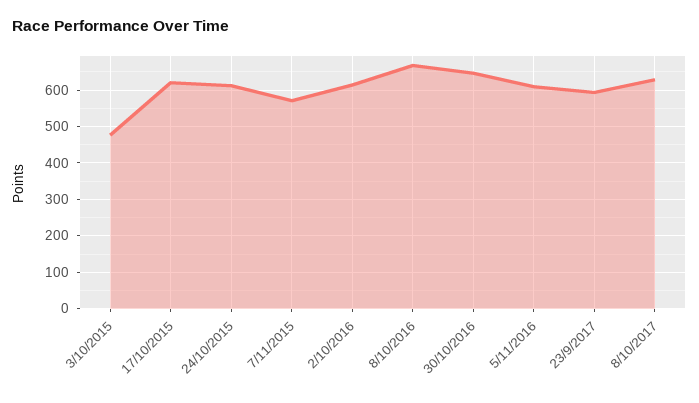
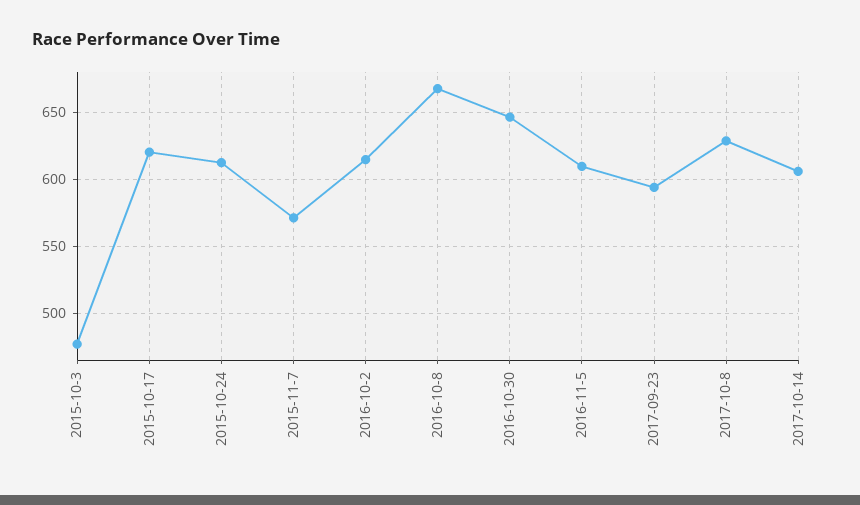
2017-10-14: none -> 605

